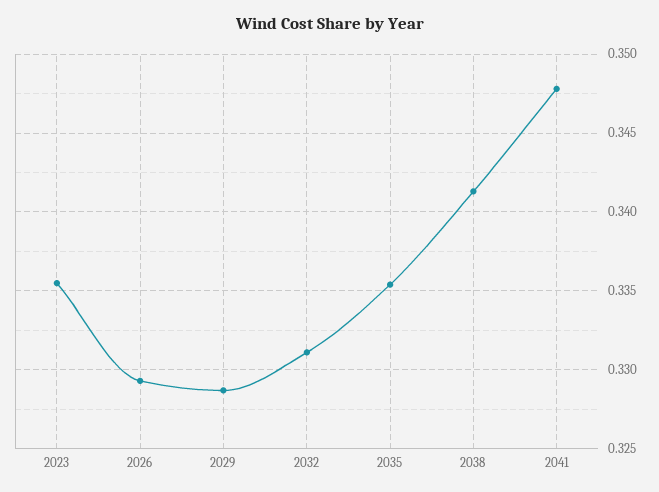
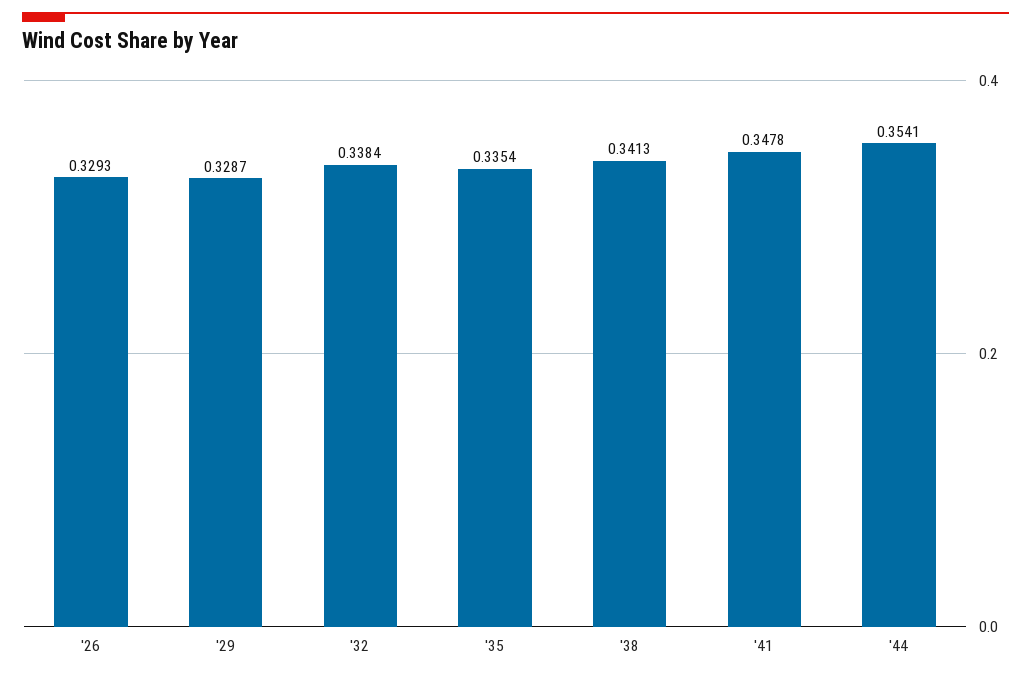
2023: 0.3355 -> none
2032: 0.331 -> 0.3384
'44: none -> 0.3541

